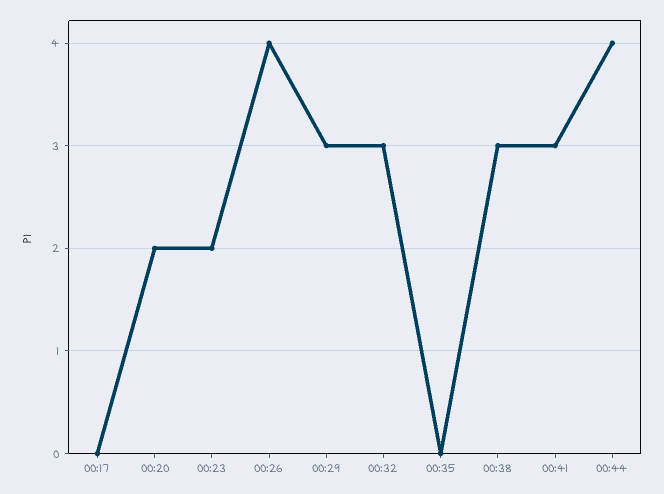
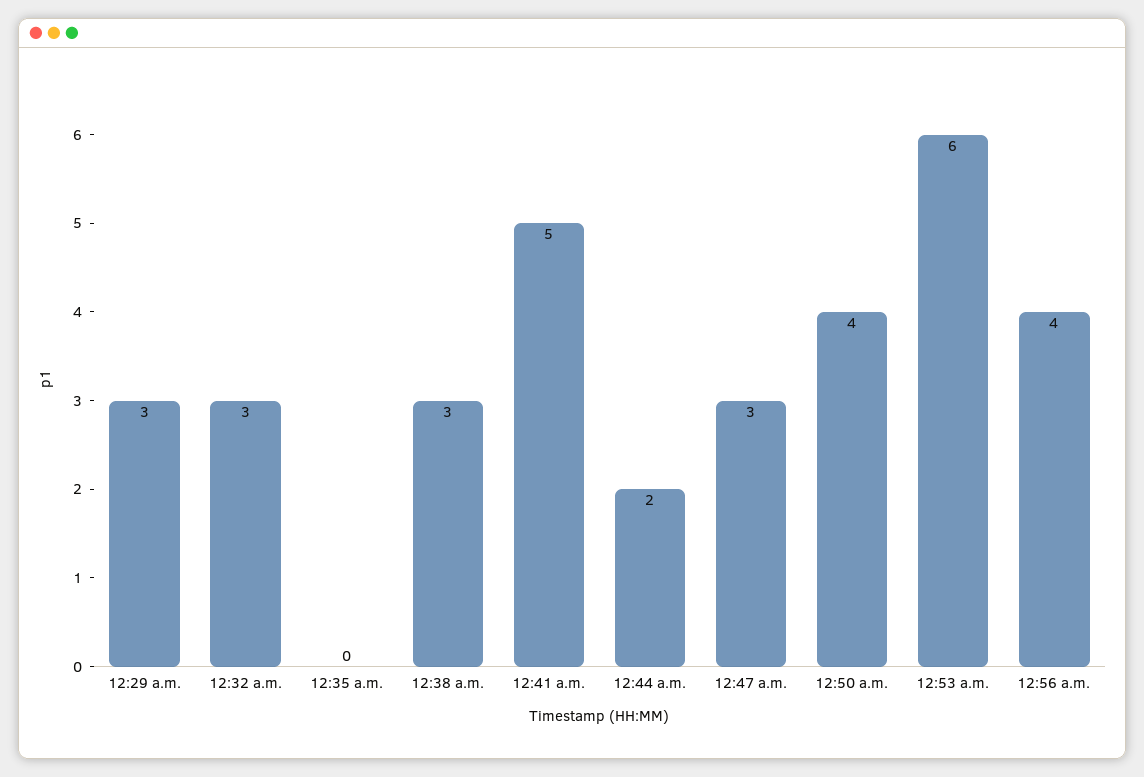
00:17: 0 -> none
00:20: 2 -> none
00:23: 2 -> none
00:26: 4 -> none
00:41: 3 -> 5
00:44: 4 -> 2
12:47 a.m.: none -> 3
12:50 a.m.: none -> 4
12:53 a.m.: none -> 6
12:56 a.m.: none -> 4

